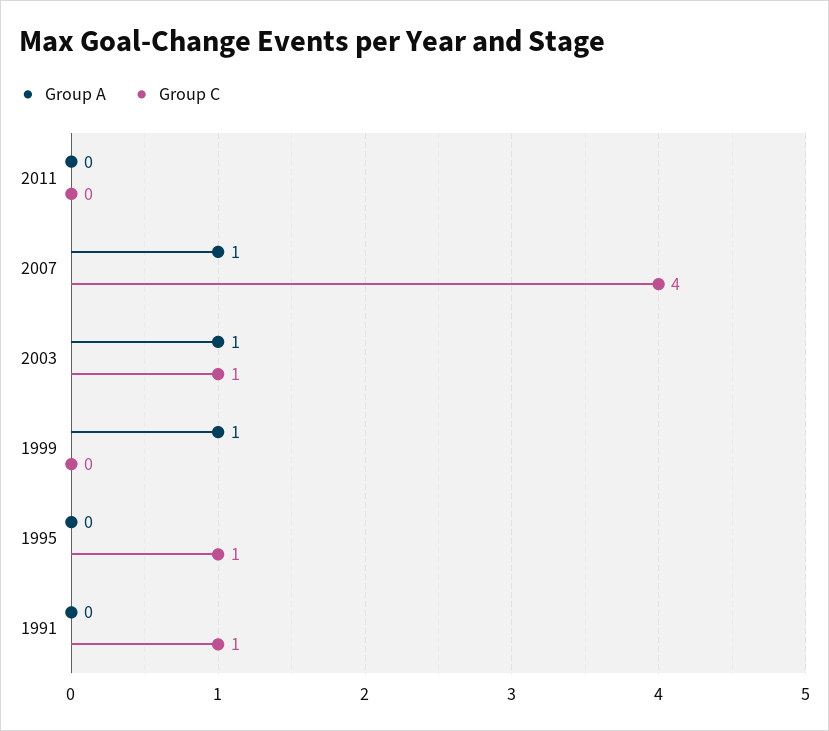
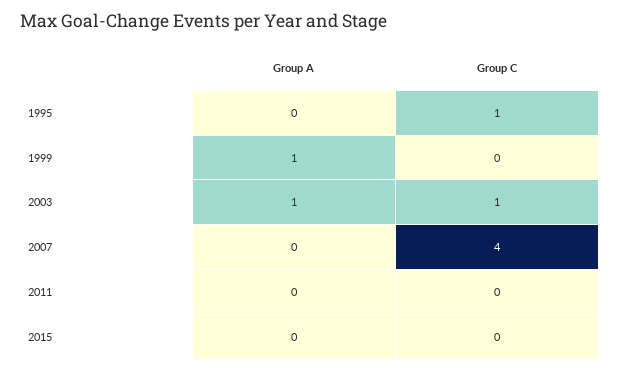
Group A, 2007: 1 -> 0
Group A, 1991: 0 -> none
Group C, 1991: 1 -> none
Group A, 2015: none -> 0
Group C, 2015: none -> 0

